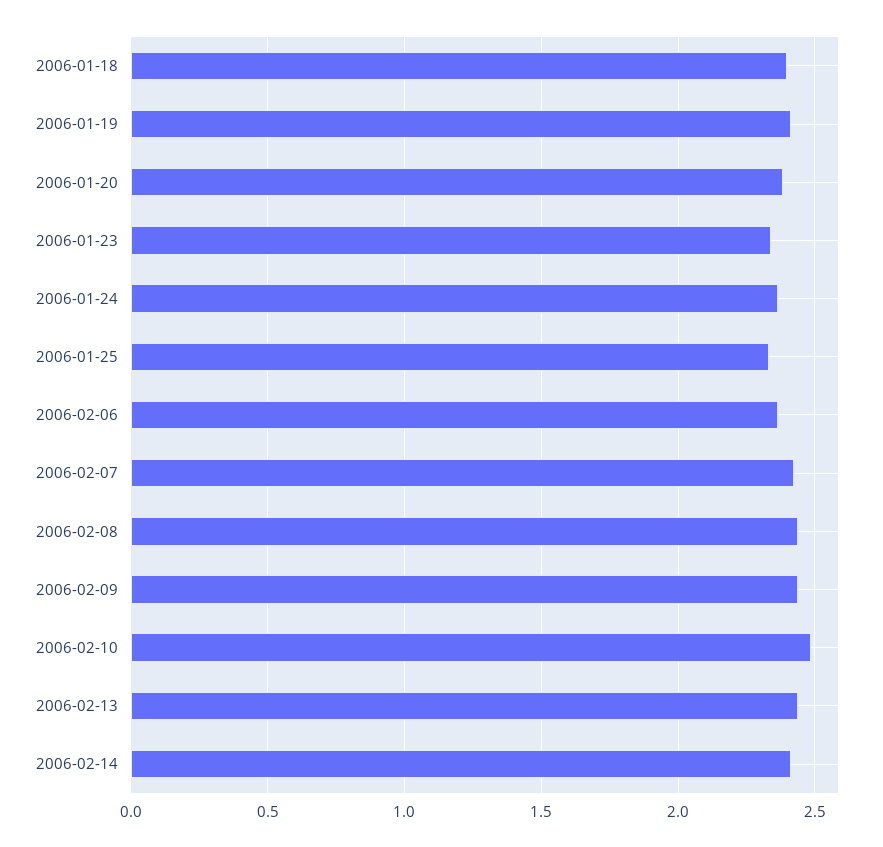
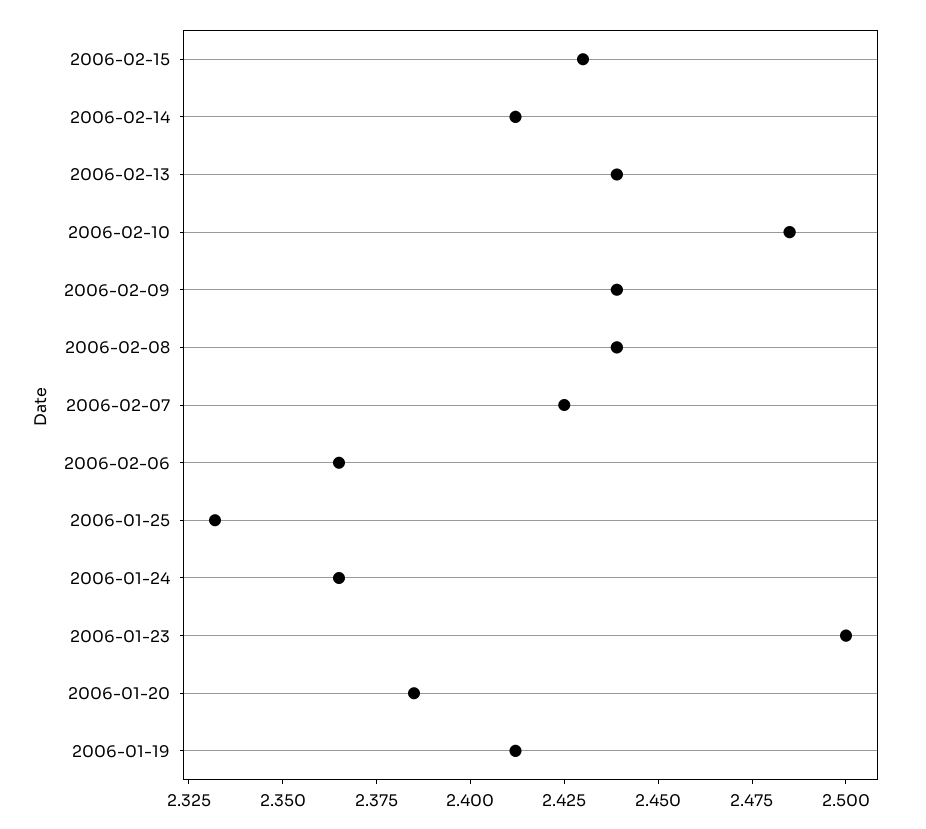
2006-01-18: 2.4 -> none
2006-01-23: 2.35 -> 2.5
2006-02-15: none -> 2.43

